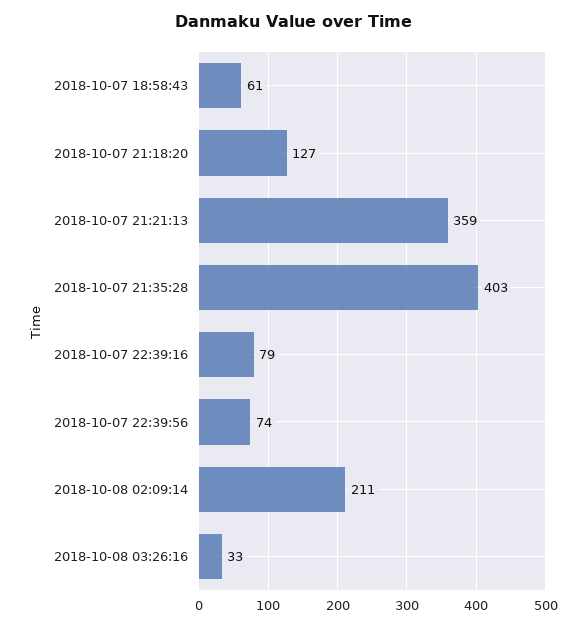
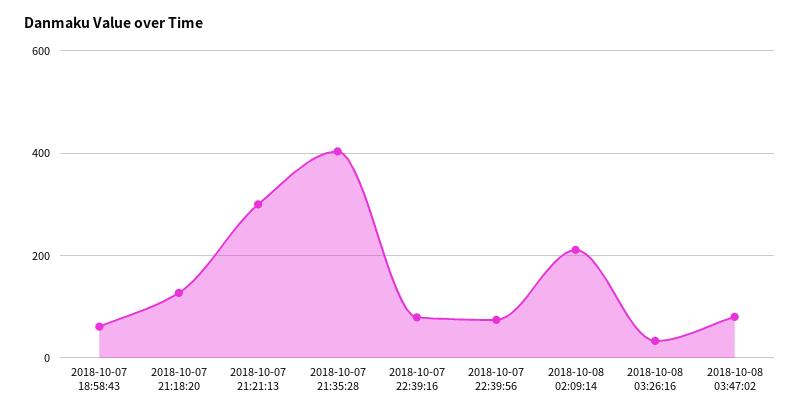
2018-10-07 21:21:13: 359 -> 300
2018-10-08 03:47:02: none -> 80

